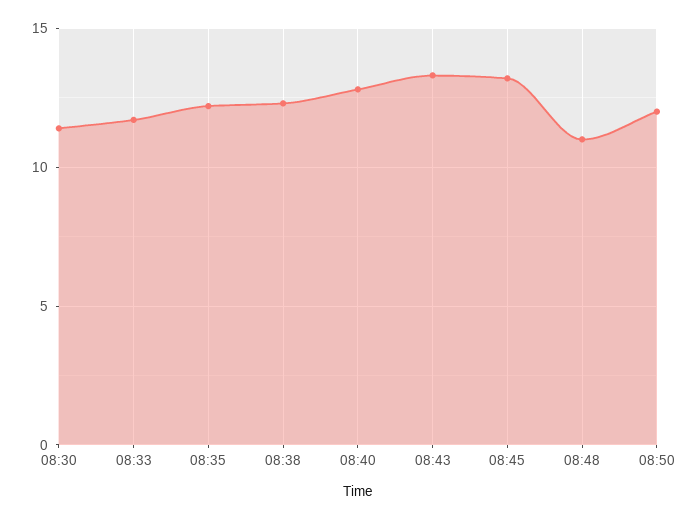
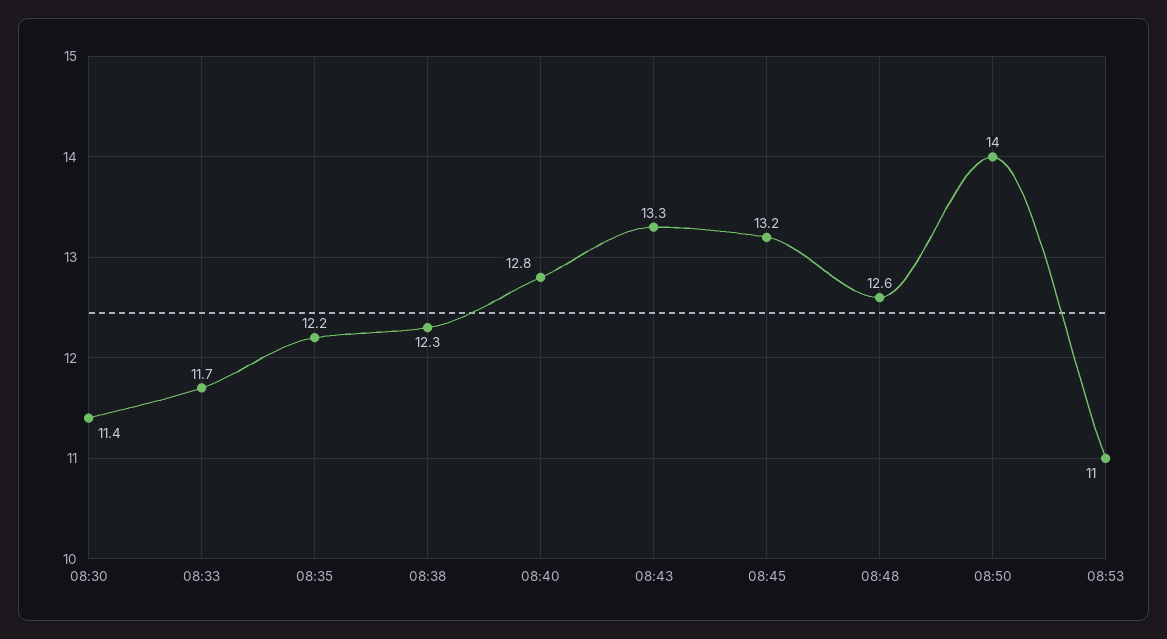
08:48: 11 -> 12.6
08:50: 12 -> 14
08:53: none -> 11

